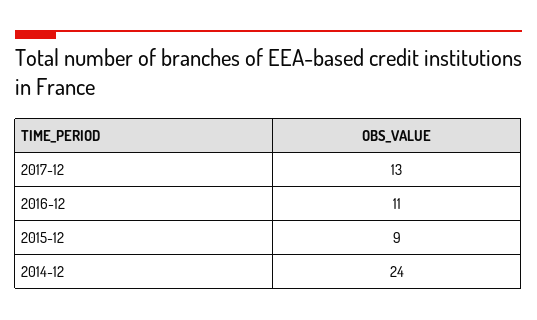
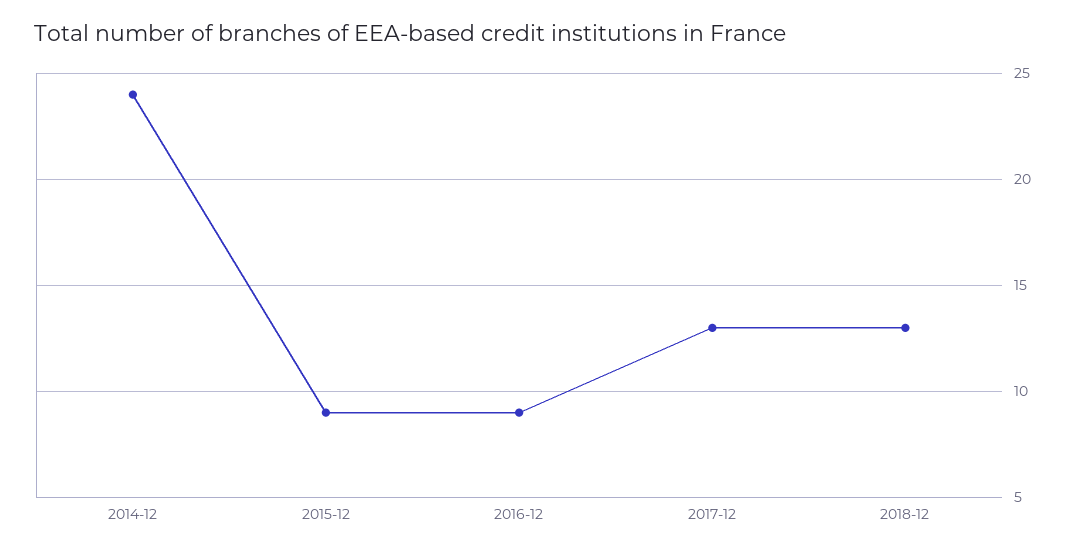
2016-12: 11 -> 9
2018-12: none -> 13

